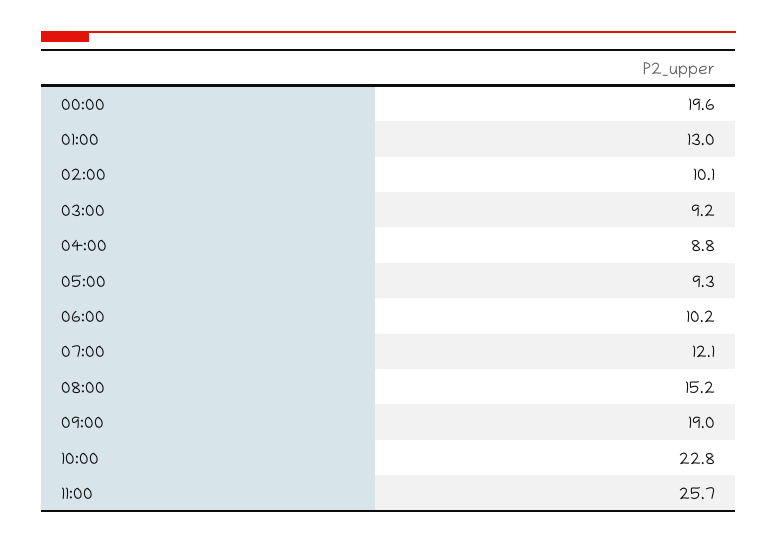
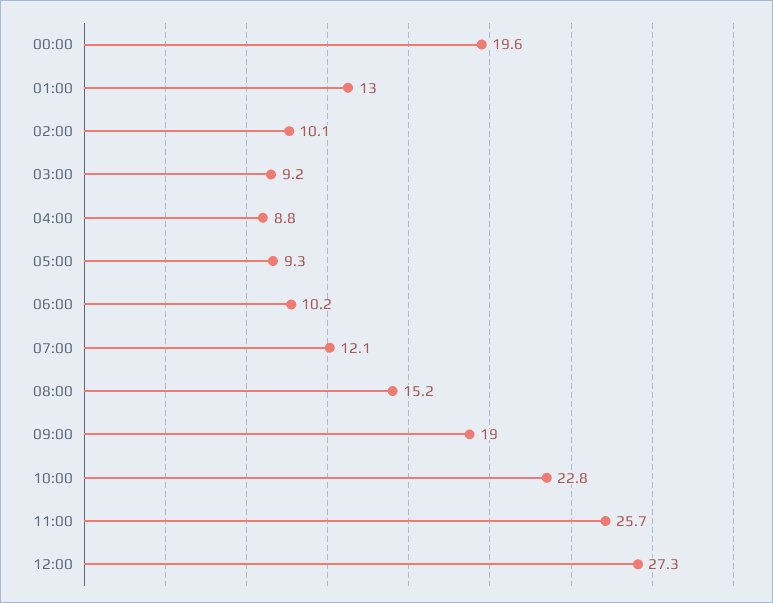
12:00: none -> 27.3

